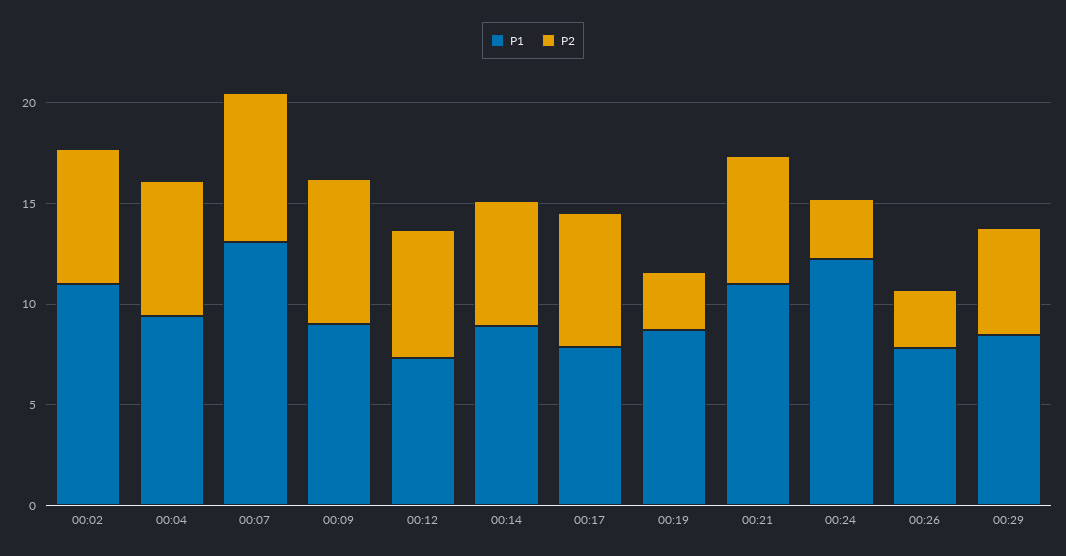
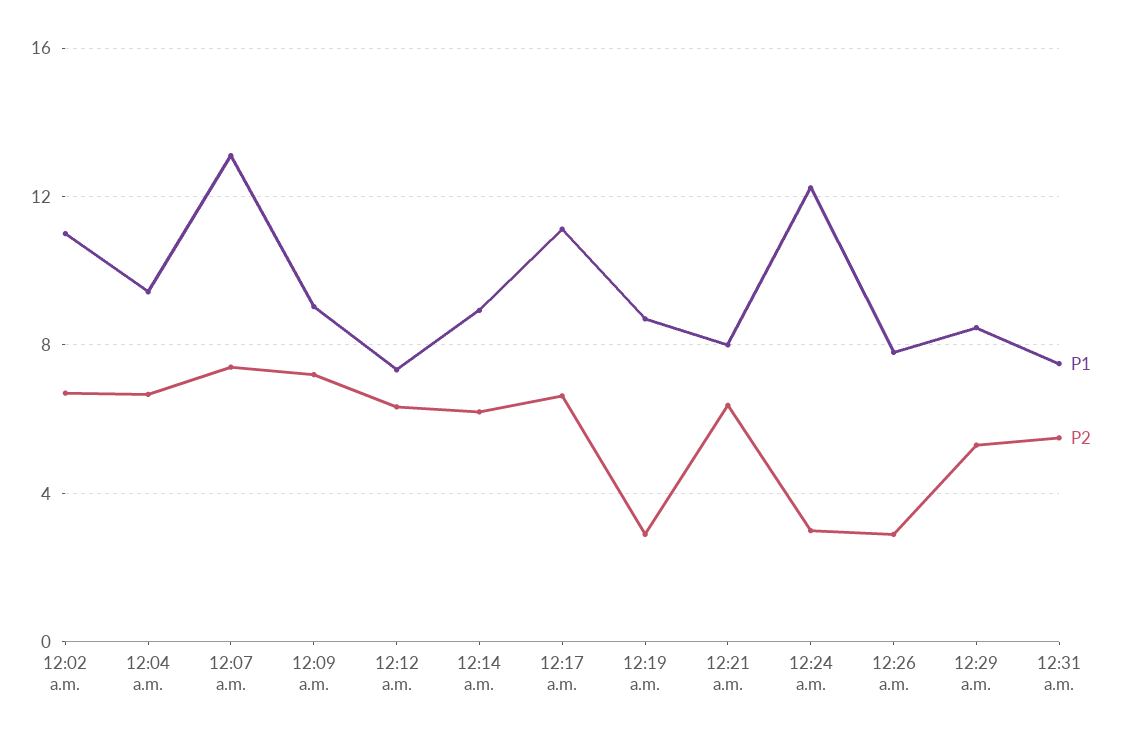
P1, 00:17: 8 -> 11
P1, 00:21: 11 -> 8
P1, 12:31 a.m.: none -> 7.5
P2, 12:31 a.m.: none -> 5.5

